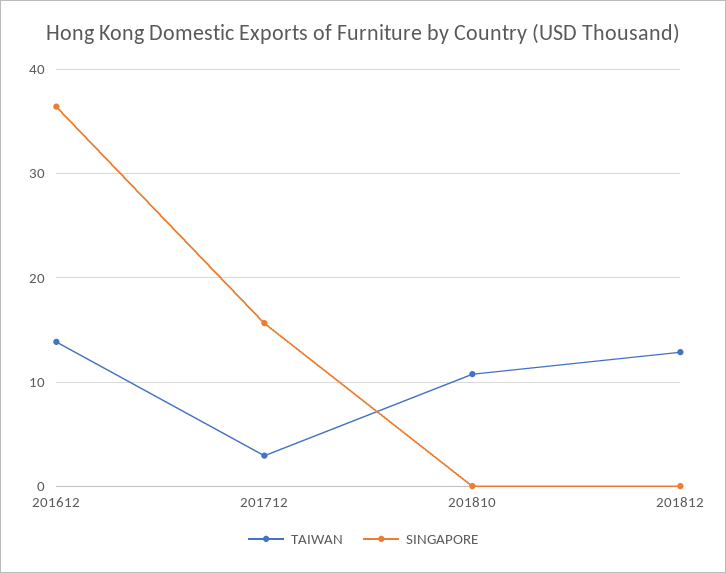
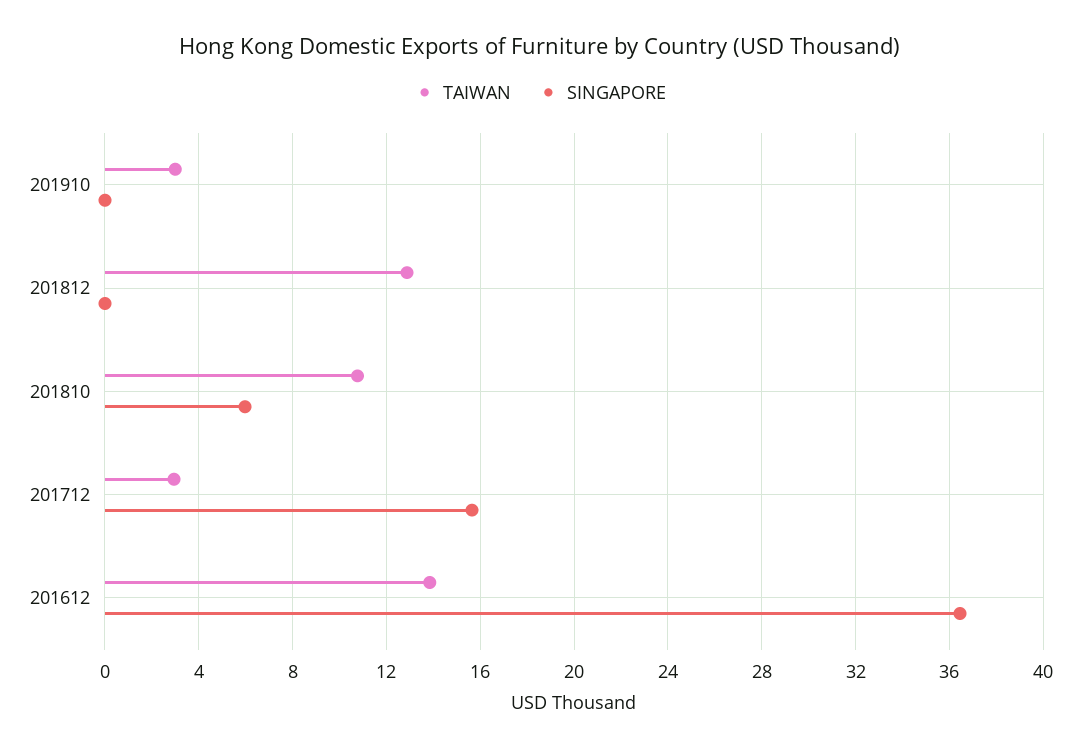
SINGAPORE, 201810: 0 -> 6
TAIWAN, 201910: none -> 3
SINGAPORE, 201910: none -> 0

